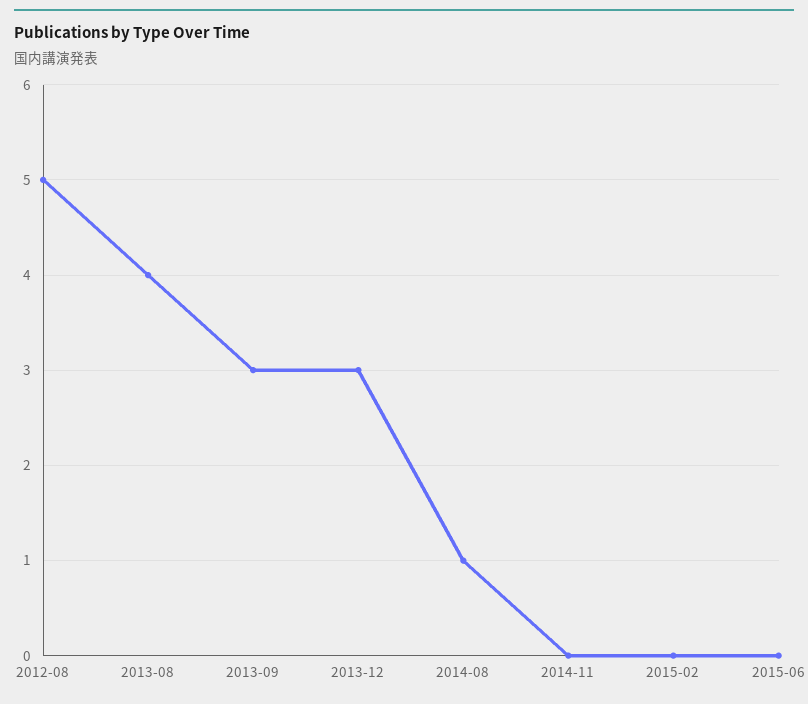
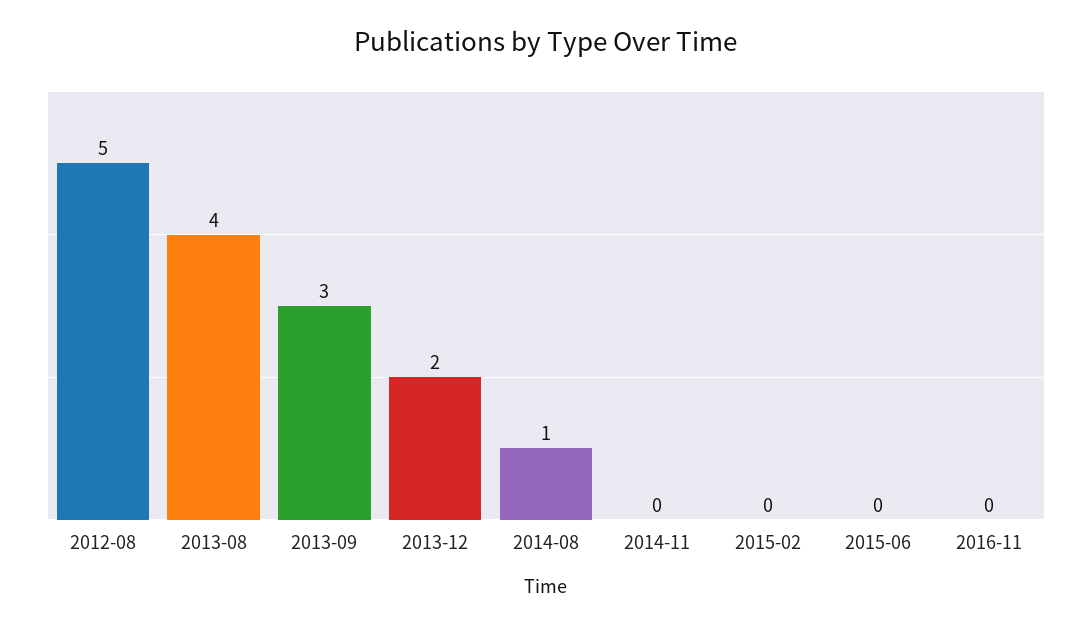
2013-12: 3 -> 2
2016-11: none -> 0

